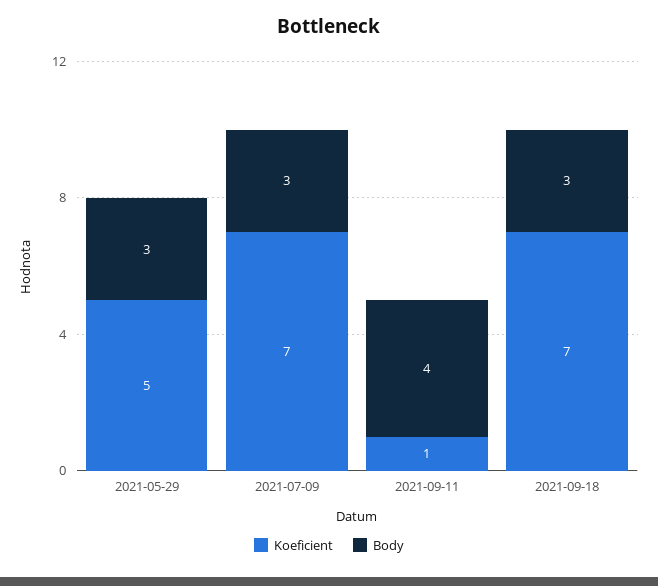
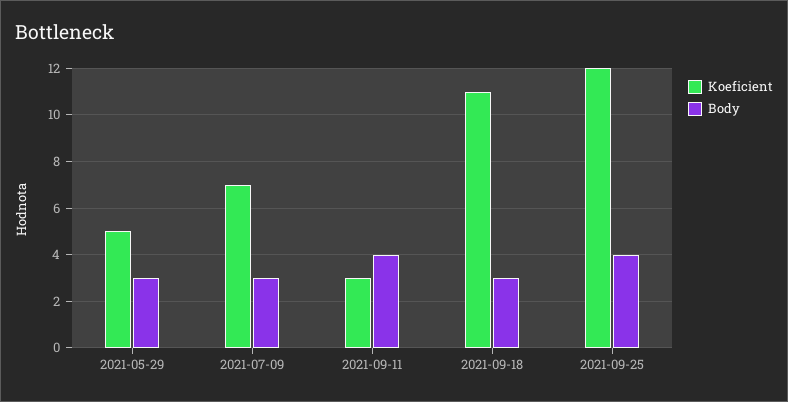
Koeficient, 2021-09-11: 1 -> 3
Koeficient, 2021-09-18: 7 -> 11
Koeficient, 2021-09-25: none -> 12
Body, 2021-09-25: none -> 4

